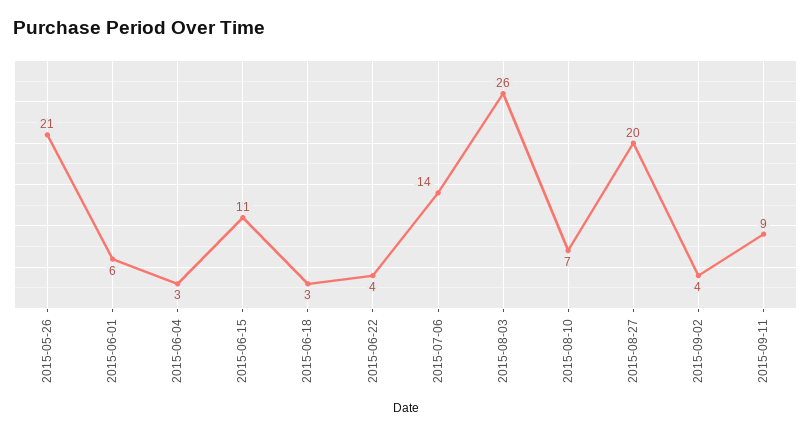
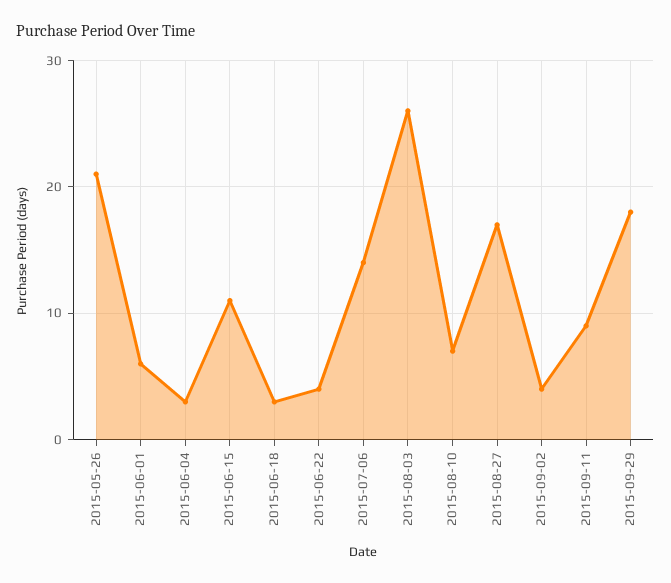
2015-08-27: 20 -> 17
2015-09-29: none -> 18

